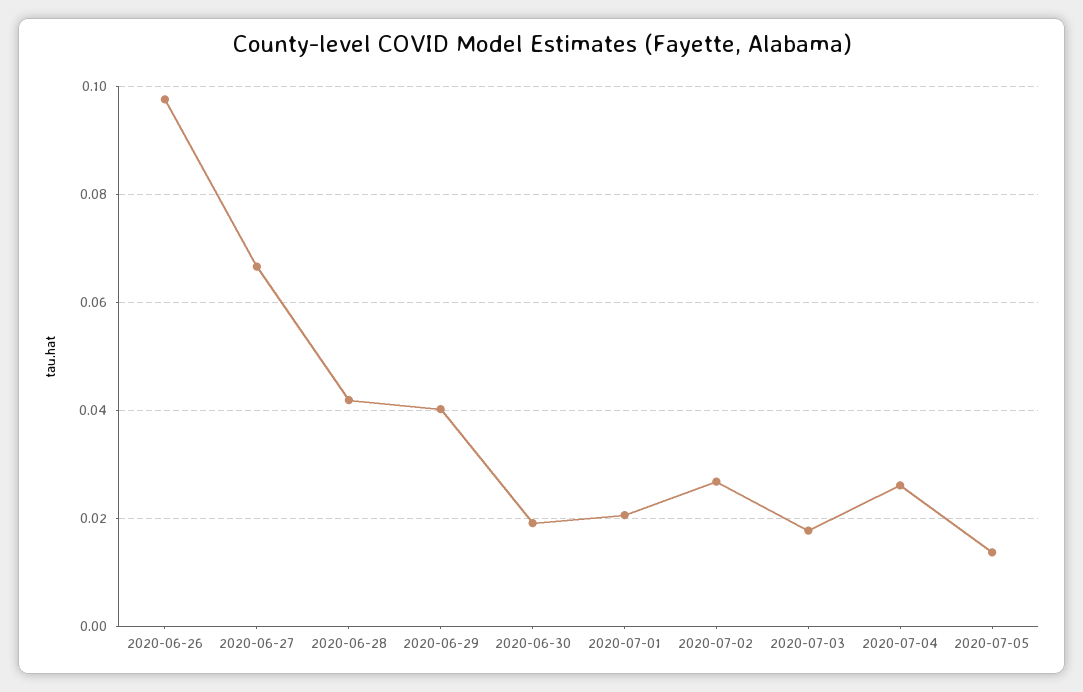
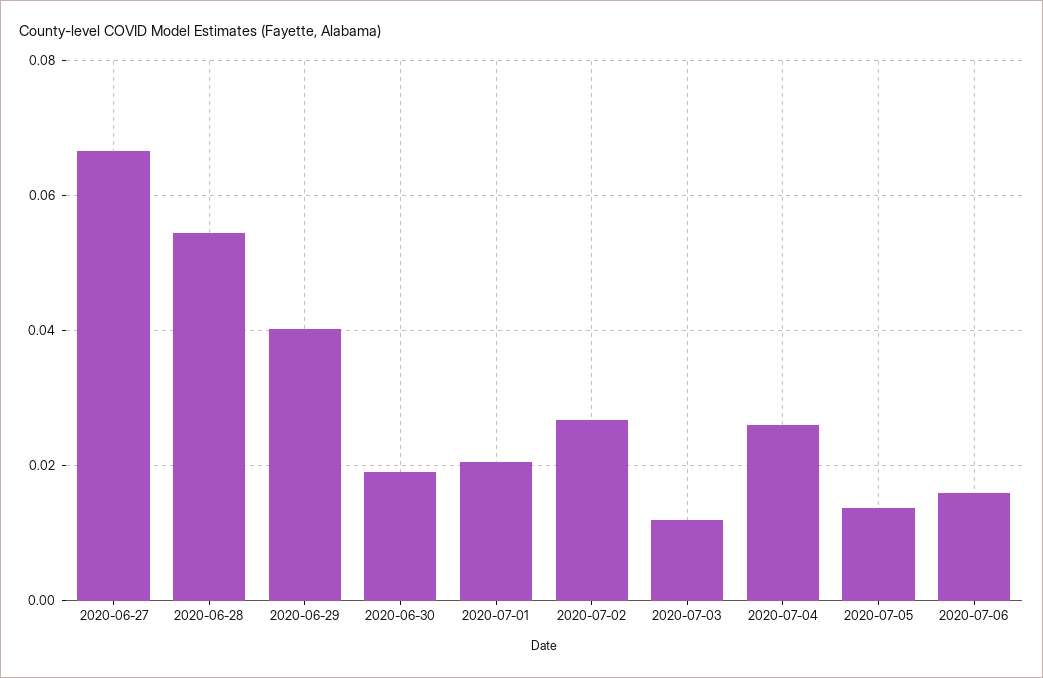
2020-06-26: 0.098 -> none
2020-06-28: 0.042 -> 0.054
2020-07-03: 0.018 -> 0.012
2020-07-06: none -> 0.016

